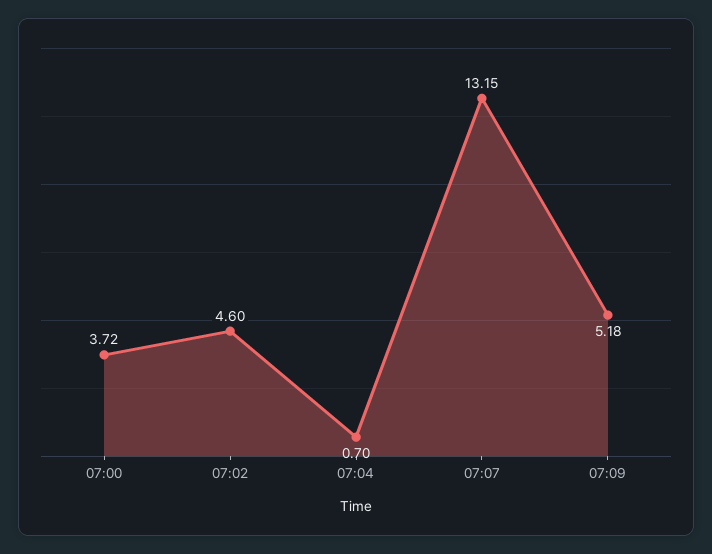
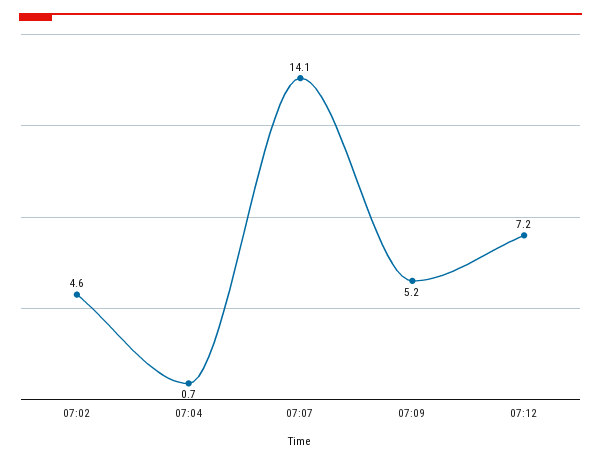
07:00: 3.72 -> none
07:07: 13.15 -> 14.1
07:12: none -> 7.2

